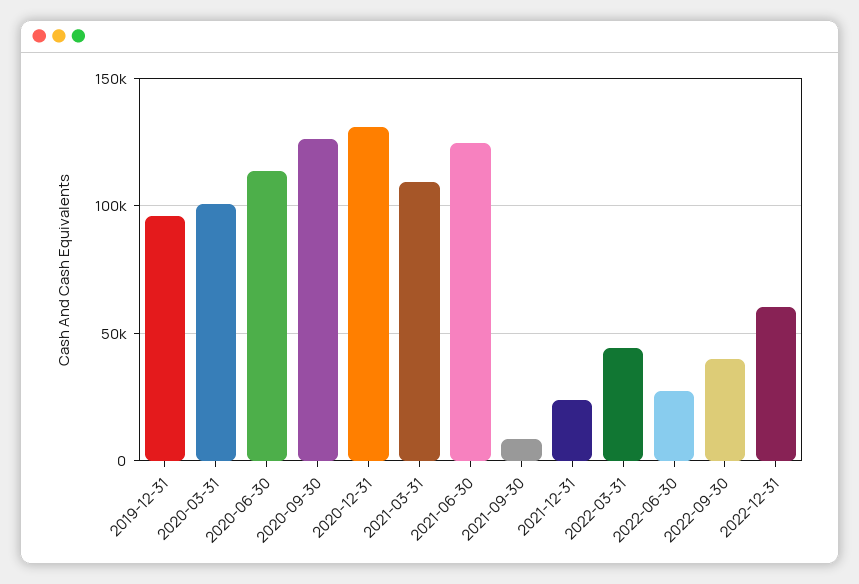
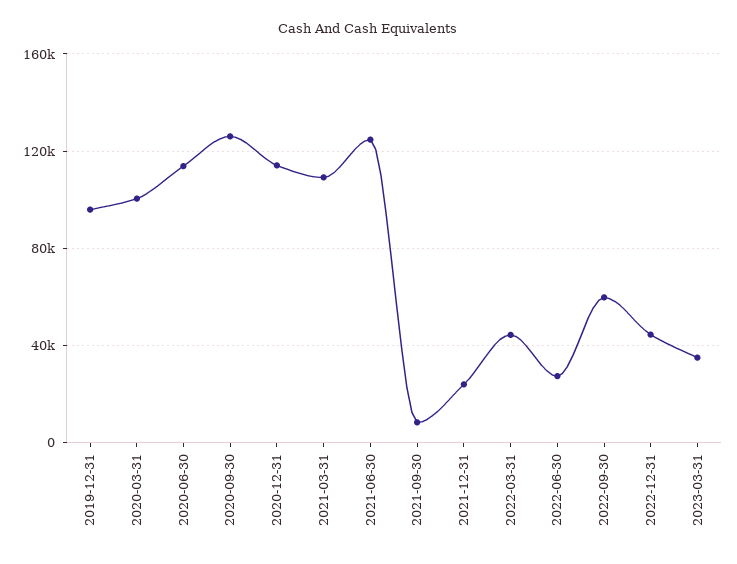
2020-12-31: 130000 -> 115000
2022-09-30: 40000 -> 60000
2022-12-31: 60000 -> 45000
2023-03-31: none -> 35000

